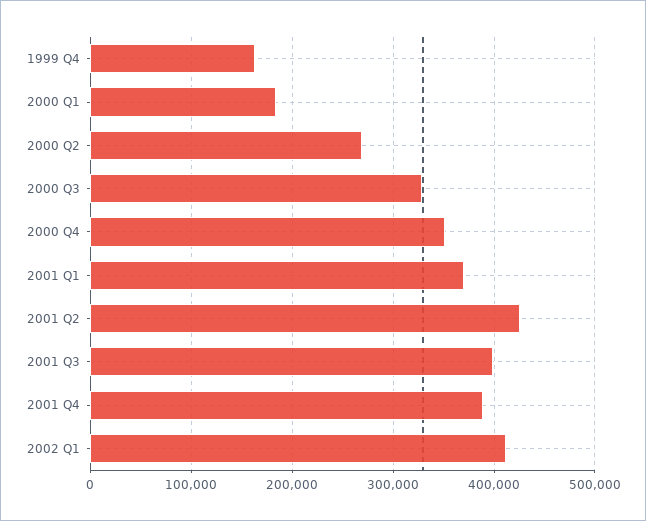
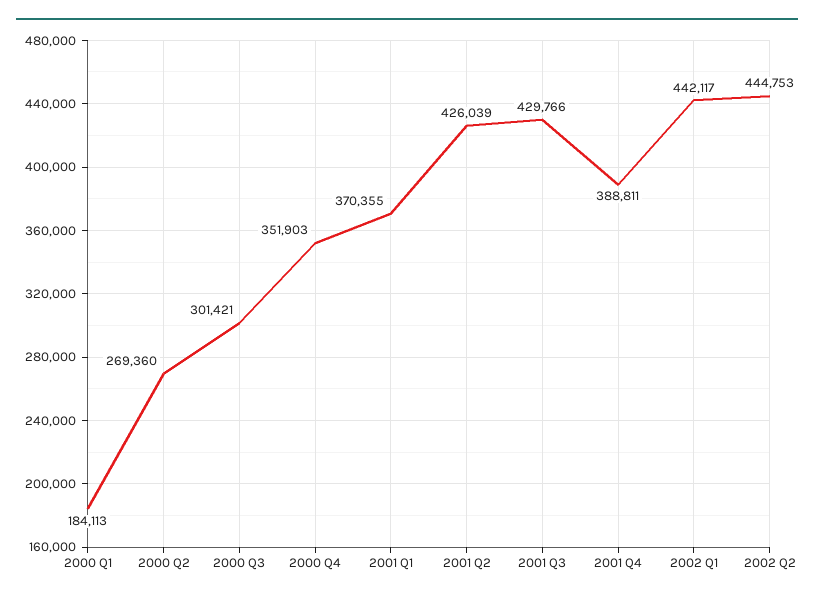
1999 Q4: 160000 -> none
2000 Q3: 330000 -> 301421
2001 Q3: 400000 -> 429766
2002 Q1: 410000 -> 442117
2002 Q2: none -> 444753

